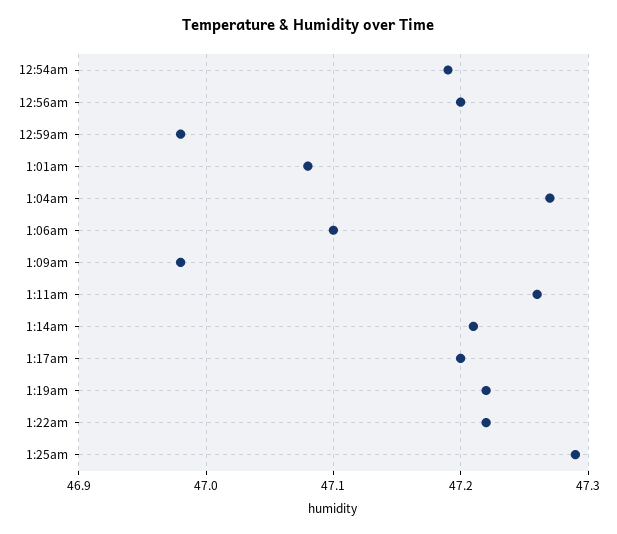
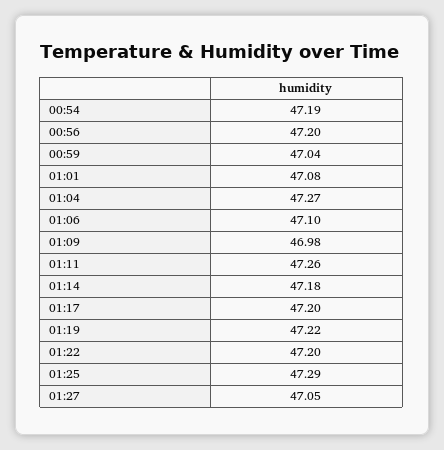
12:59am: 46.98 -> 47.04
1:14am: 47.21 -> 47.18
1:22am: 47.22 -> 47.2
01:27: none -> 47.05

